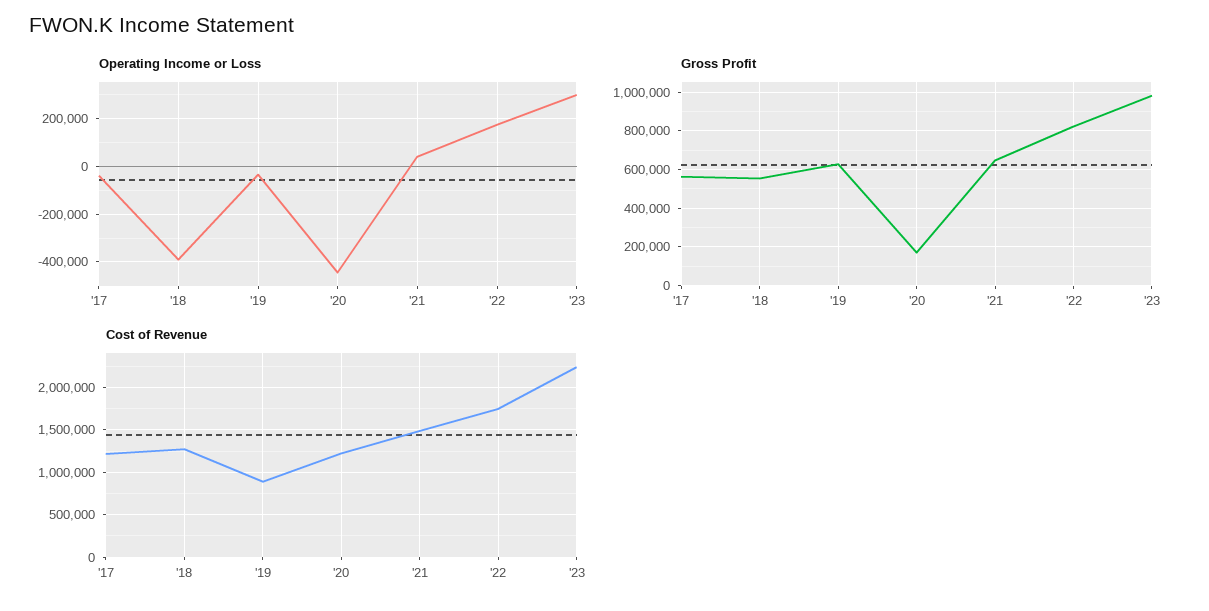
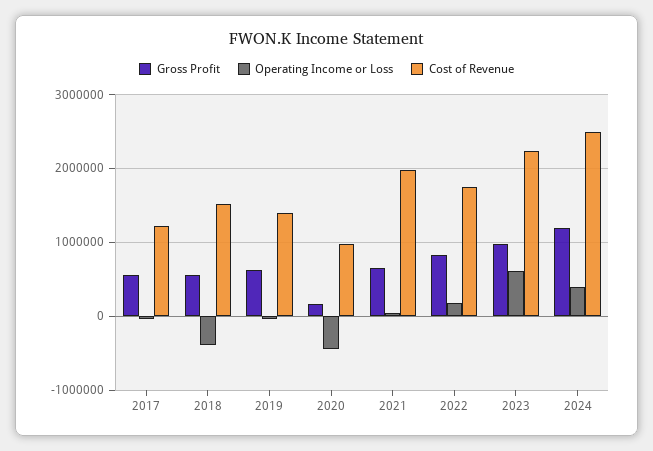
Operating Income or Loss, '23: 300000 -> 600000
Cost of Revenue, '18: 1300000 -> 1500000
Cost of Revenue, '19: 900000 -> 1400000
Cost of Revenue, '20: 1200000 -> 1000000
Cost of Revenue, '21: 1500000 -> 2000000
Gross Profit, 2024: none -> 1200000
Operating Income or Loss, 2024: none -> 400000
Cost of Revenue, 2024: none -> 2500000

